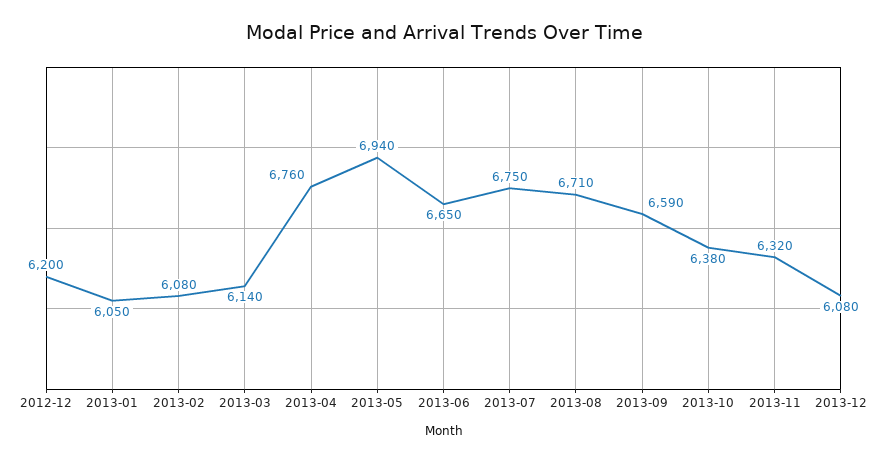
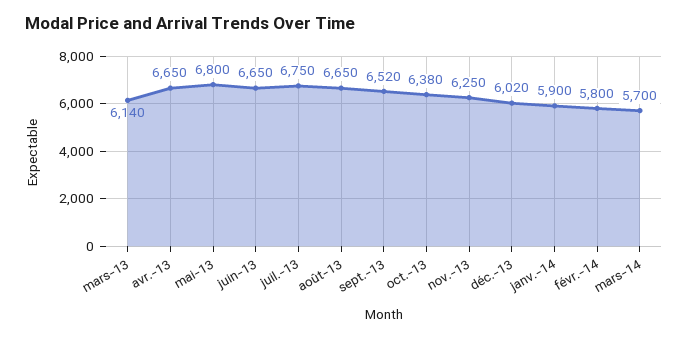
2012-12: 6200 -> none
2013-01: 6050 -> none
2013-02: 6080 -> none
2013-04: 6760 -> 6650
2013-05: 6940 -> 6800
2013-08: 6710 -> 6650
2013-09: 6590 -> 6520
2013-11: 6320 -> 6250
2013-12: 6080 -> 6020
janv.-14: none -> 5900
févr.-14: none -> 5800
mars-14: none -> 5700

